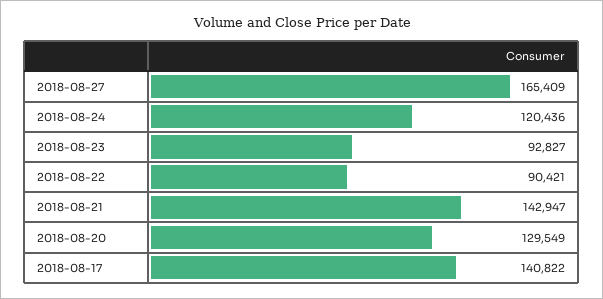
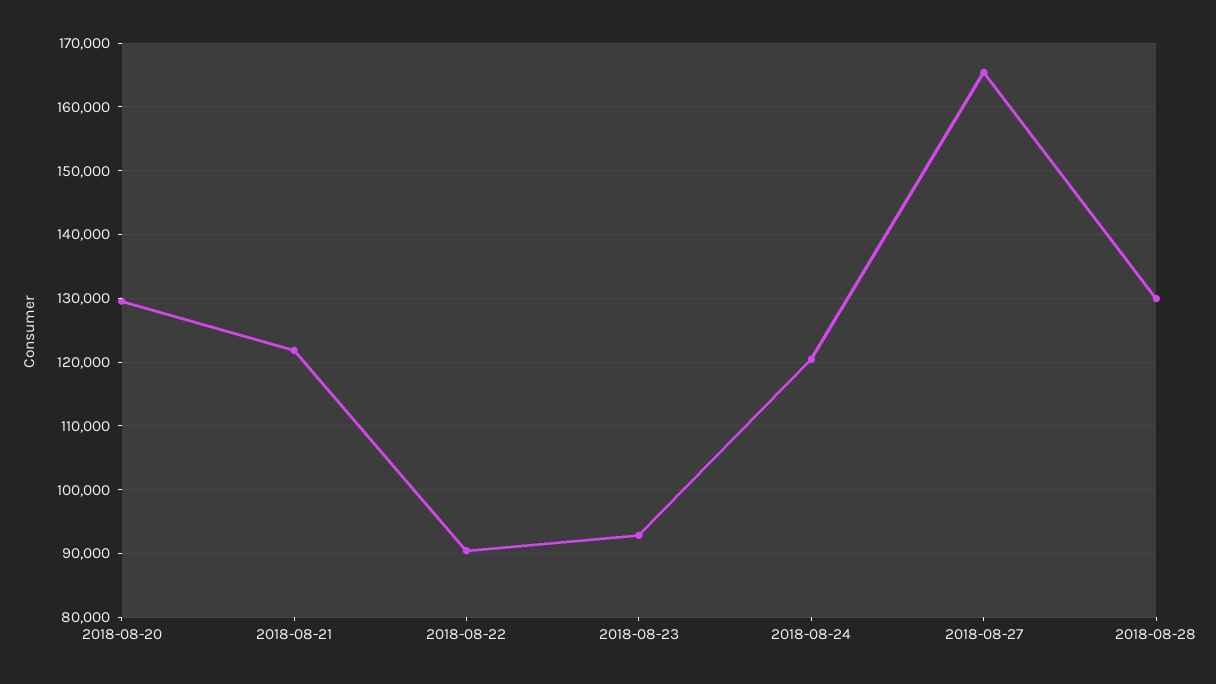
2018-08-21: 142947 -> 122000
2018-08-17: 140822 -> none
2018-08-28: none -> 130000

